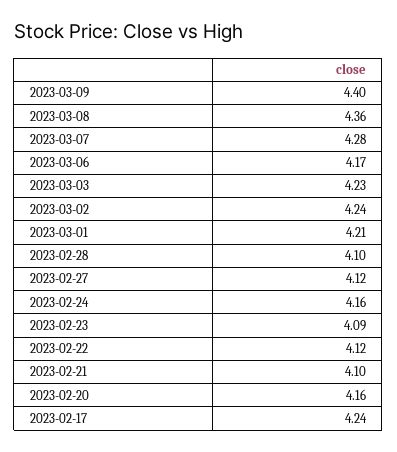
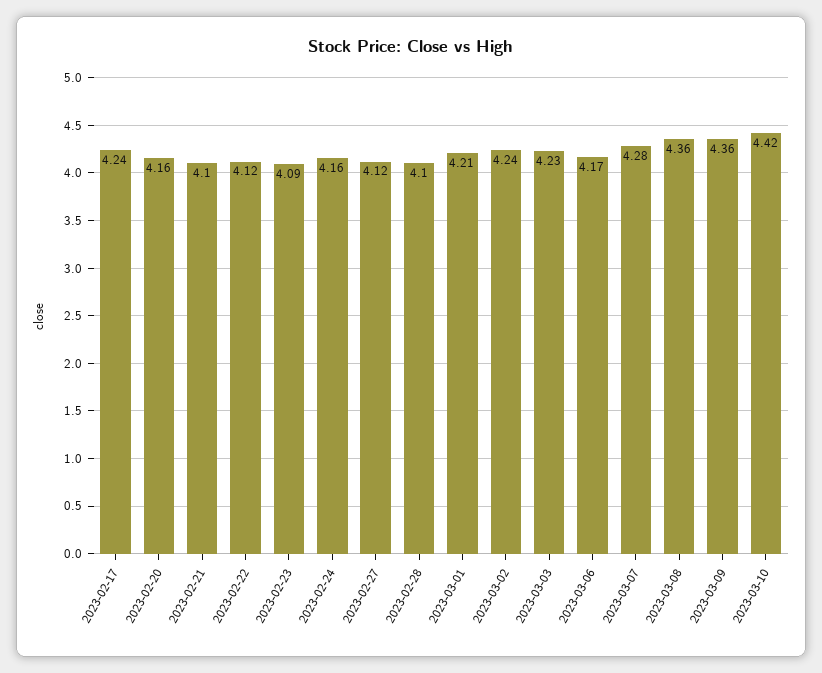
2023-03-09: 4.4 -> 4.36
2023-03-10: none -> 4.42

